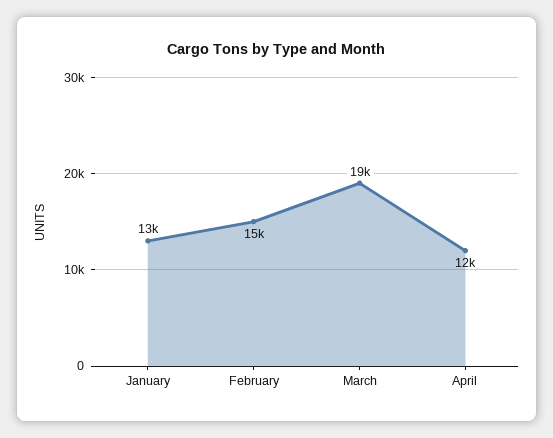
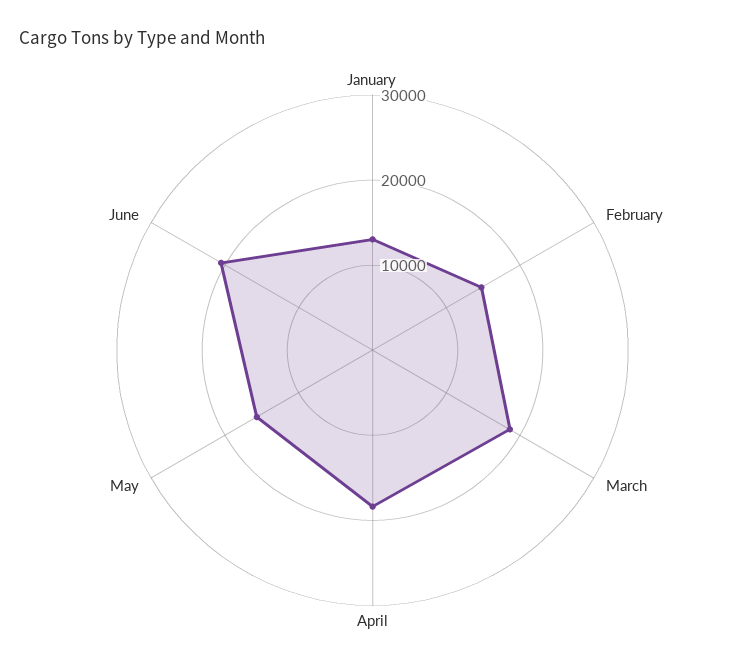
April: 12000 -> 18000
May: none -> 16000
June: none -> 20000

